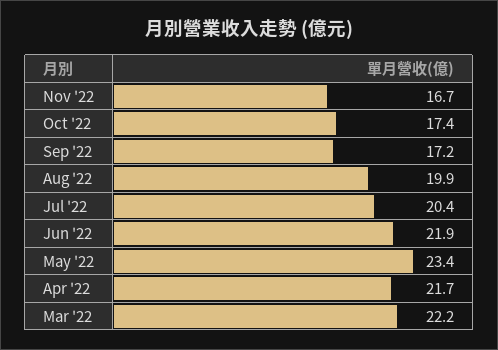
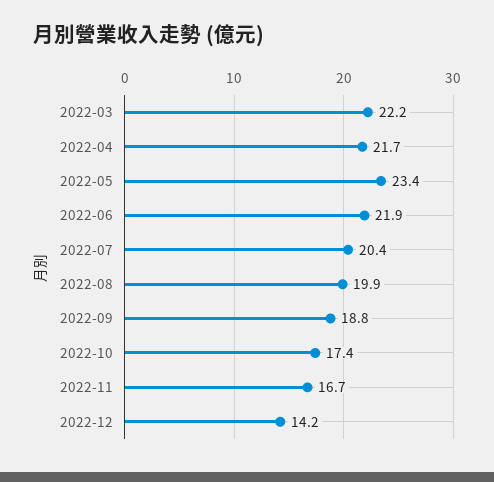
Sep '22: 17.2 -> 18.8
2022-12: none -> 14.2

